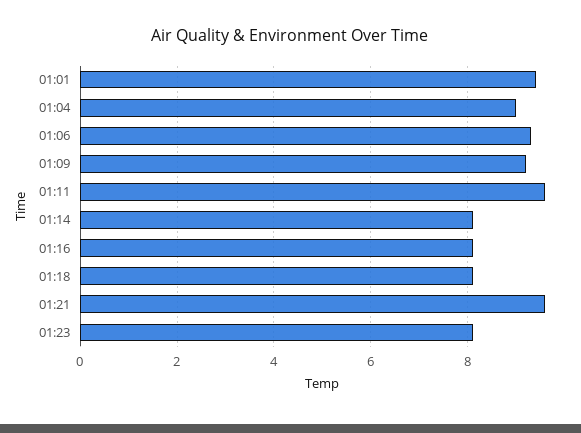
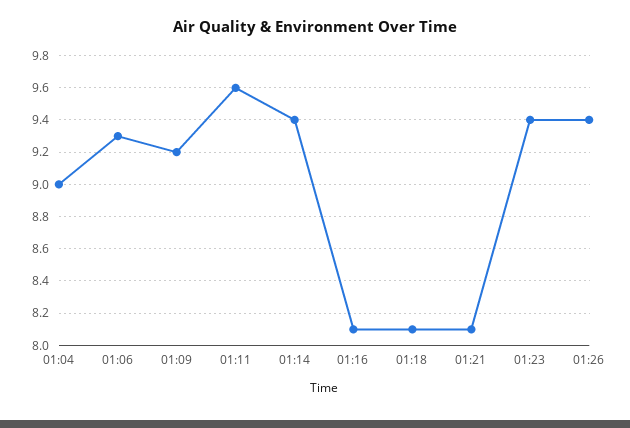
01:01: 9.5 -> none
01:14: 8 -> 9.4
01:21: 9.5 -> 8.1
01:23: 8 -> 9.4
01:26: none -> 9.4

